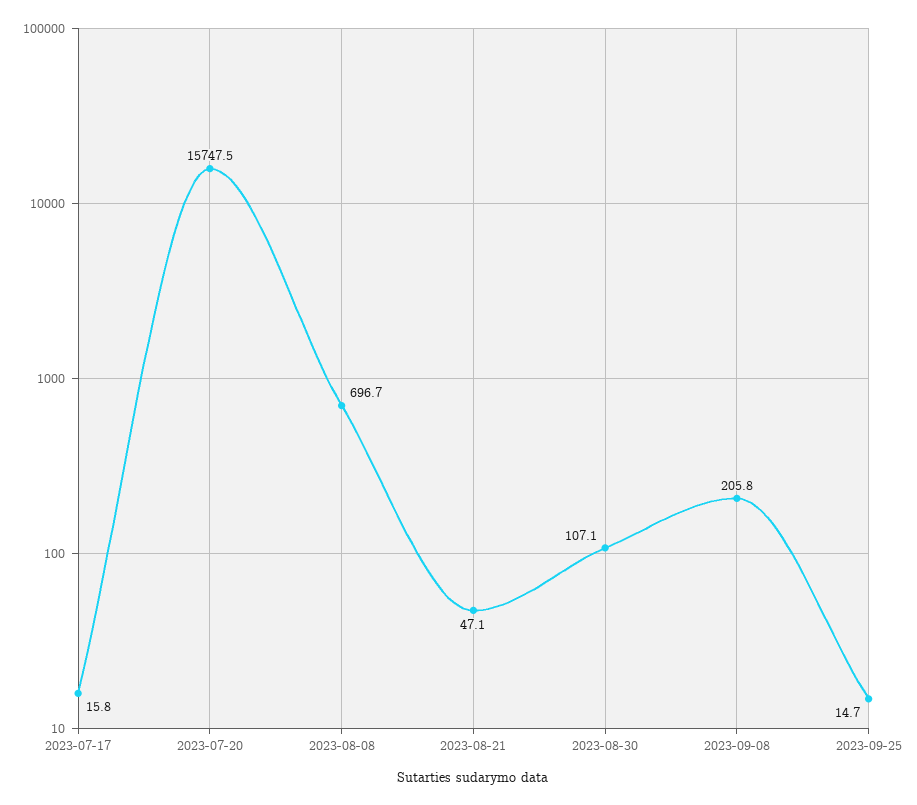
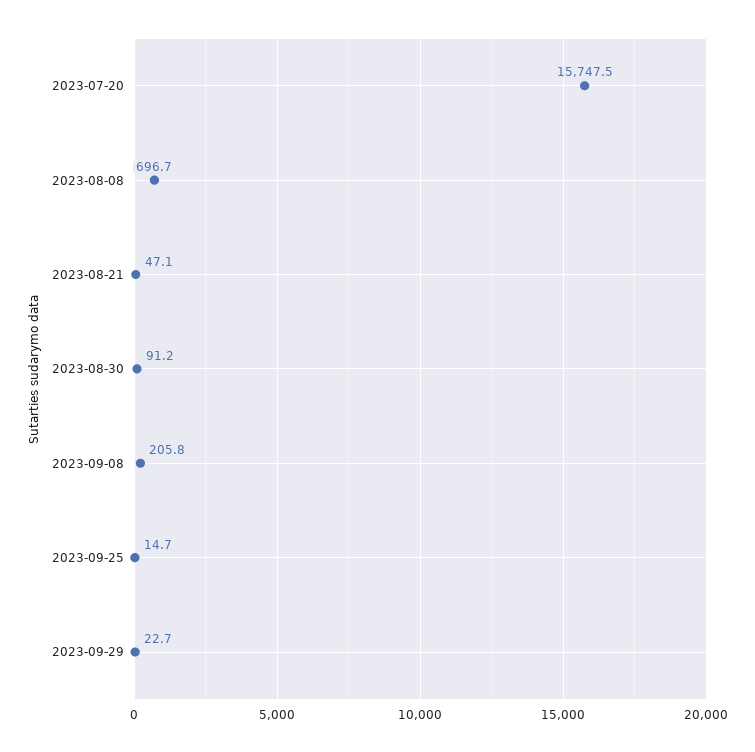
2023-07-17: 15.8 -> none
2023-08-30: 107.1 -> 91.2
2023-09-29: none -> 22.7

